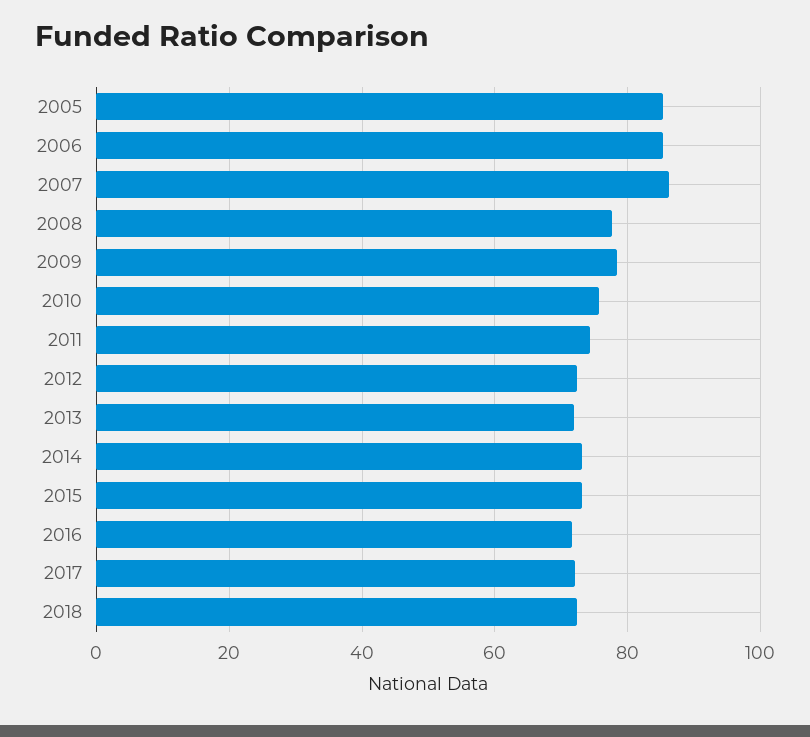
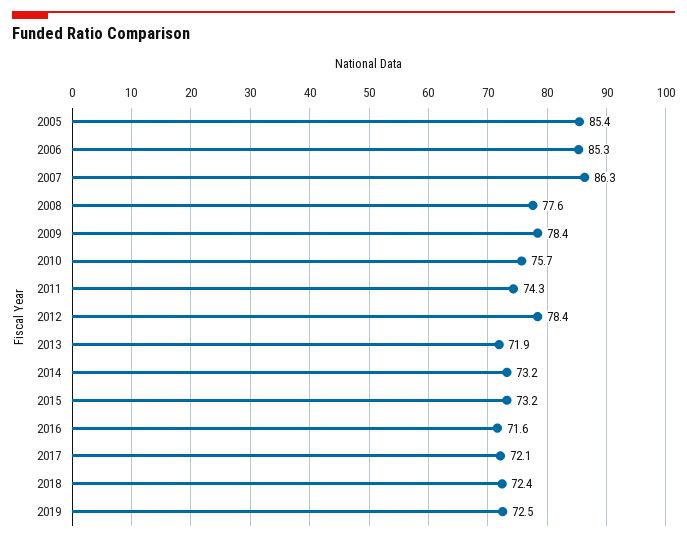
2012: 72 -> 78.4
2019: none -> 72.5

